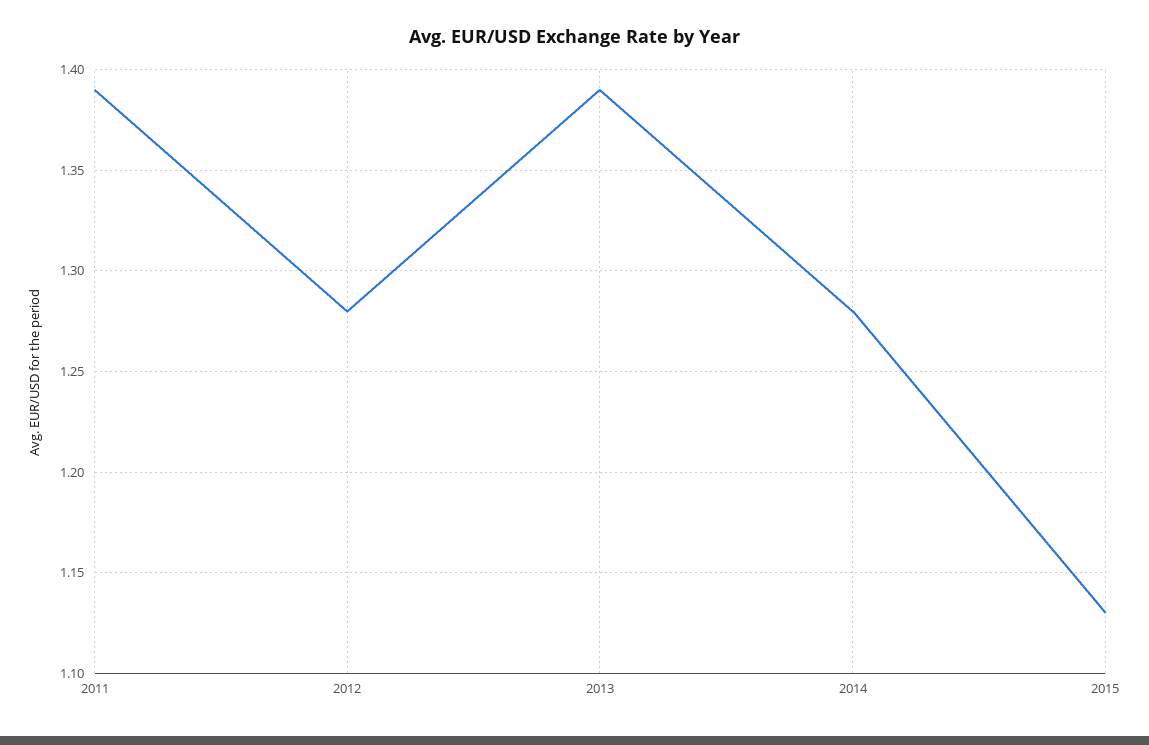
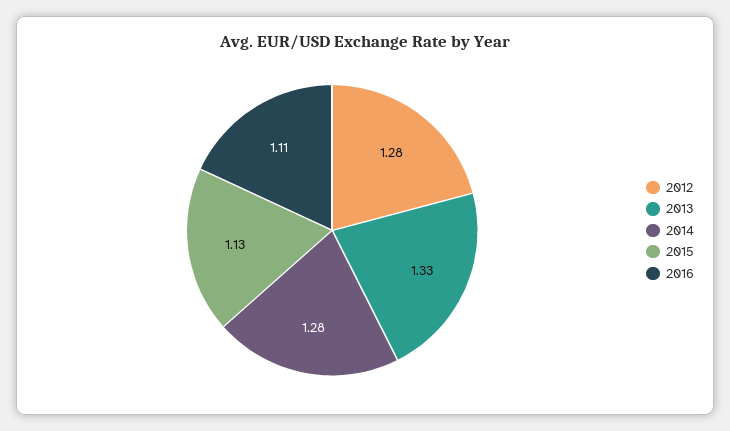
2011: 1.39 -> none
2013: 1.39 -> 1.33
2016: none -> 1.11

